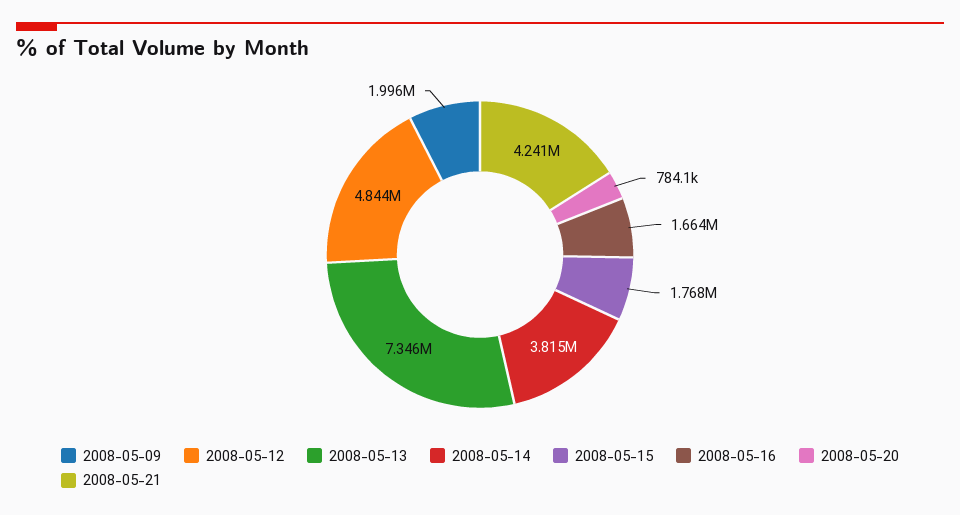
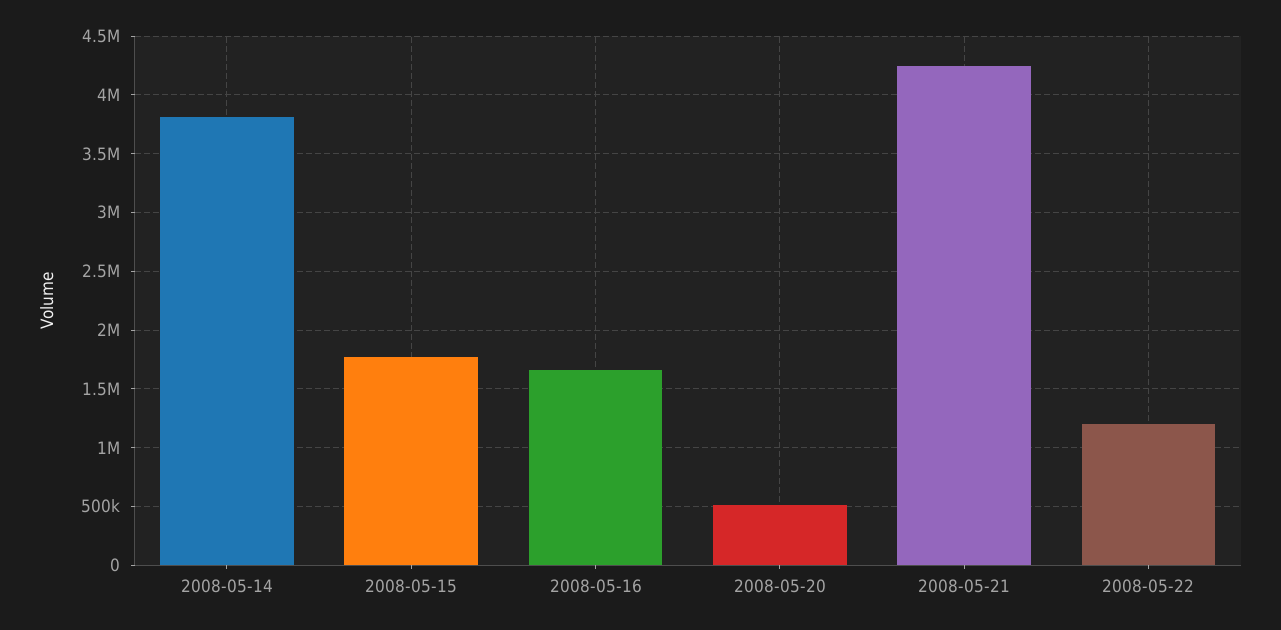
2008-05-09: 1996000 -> none
2008-05-12: 4844000 -> none
2008-05-13: 7346000 -> none
2008-05-20: 784100 -> 500000
2008-05-22: none -> 1200000

